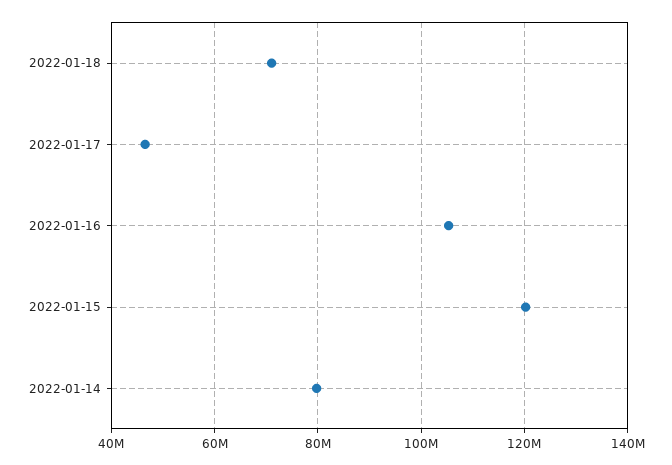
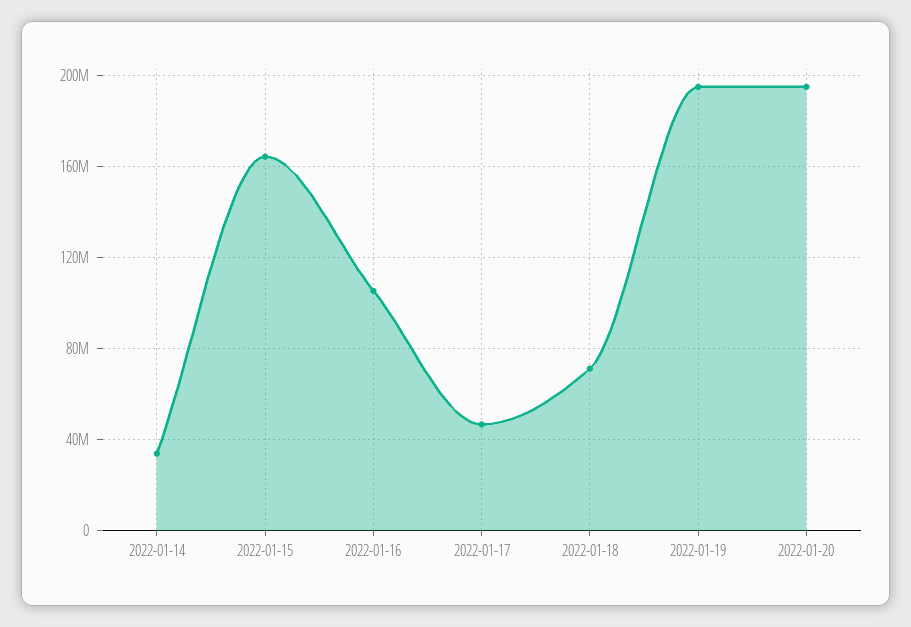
2022-01-15: 120000000 -> 165000000
2022-01-14: 80000000 -> 35000000
2022-01-19: none -> 195000000
2022-01-20: none -> 195000000

